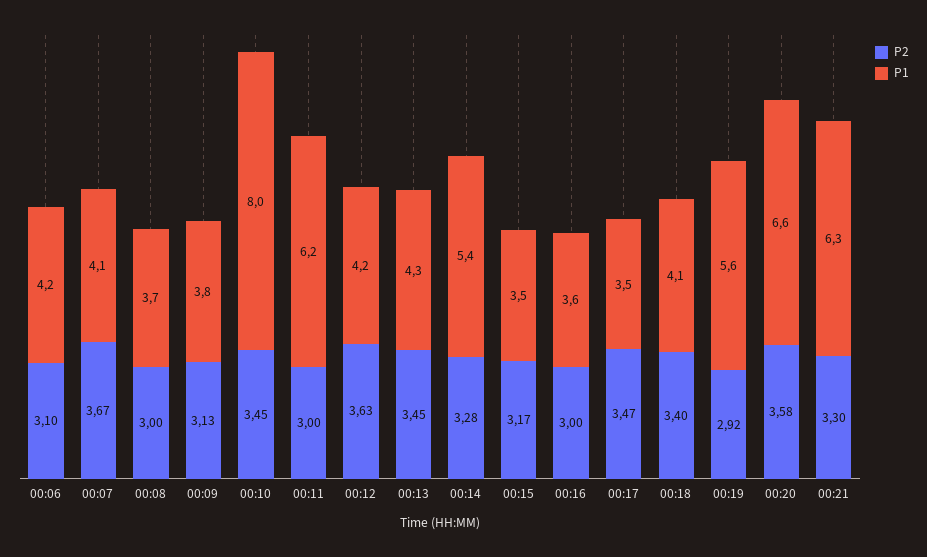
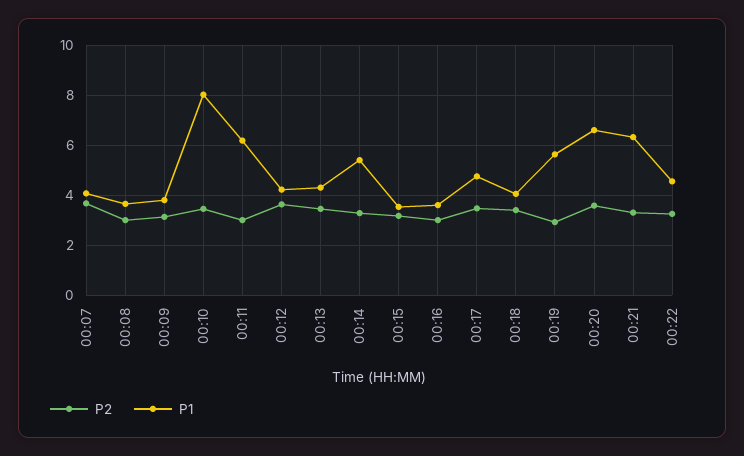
P2, 00:06: 3.1 -> none
P1, 00:06: 4.2 -> none
P1, 00:17: 3.5 -> 4.75
P2, 00:22: none -> 3.25
P1, 00:22: none -> 4.5

